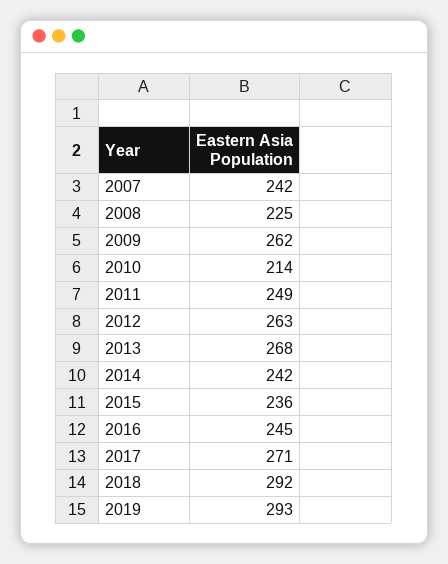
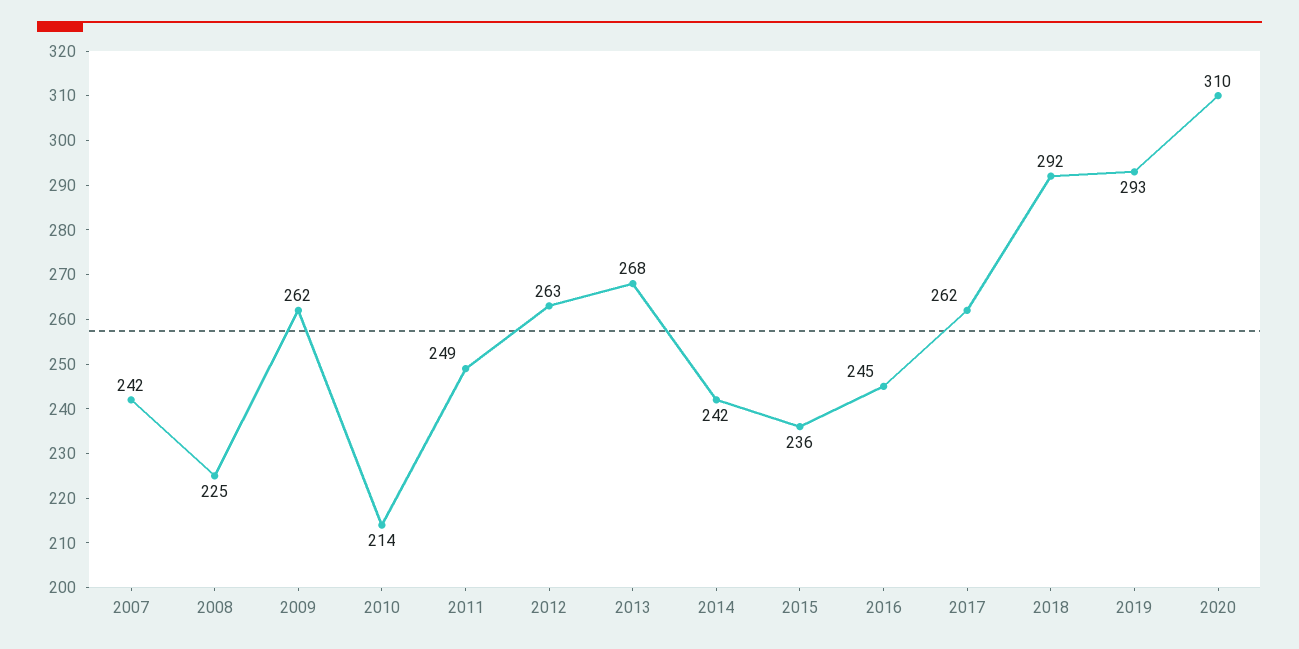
2017: 271 -> 262
2020: none -> 310

